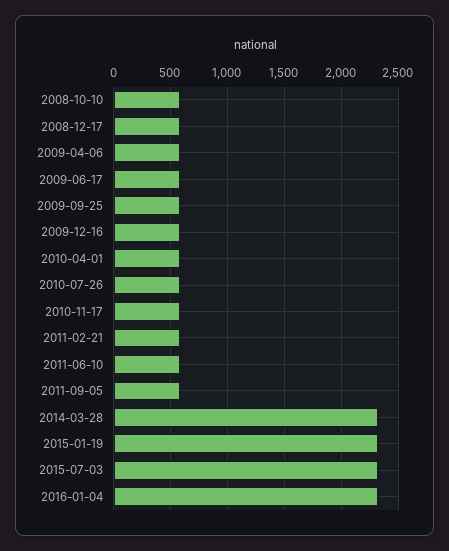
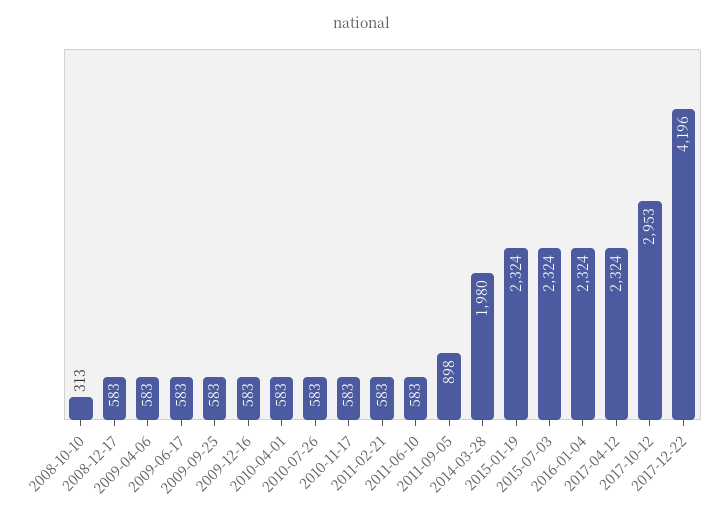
2008-10-10: 600 -> 313
2011-09-05: 600 -> 898
2014-03-28: 2300 -> 1980
2017-04-12: none -> 2324
2017-10-12: none -> 2953
2017-12-22: none -> 4196

